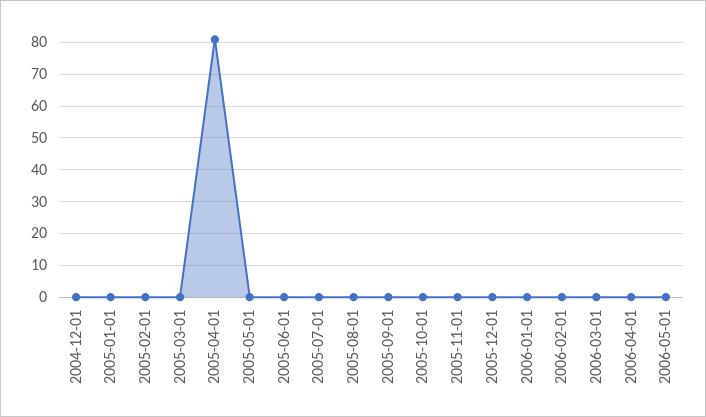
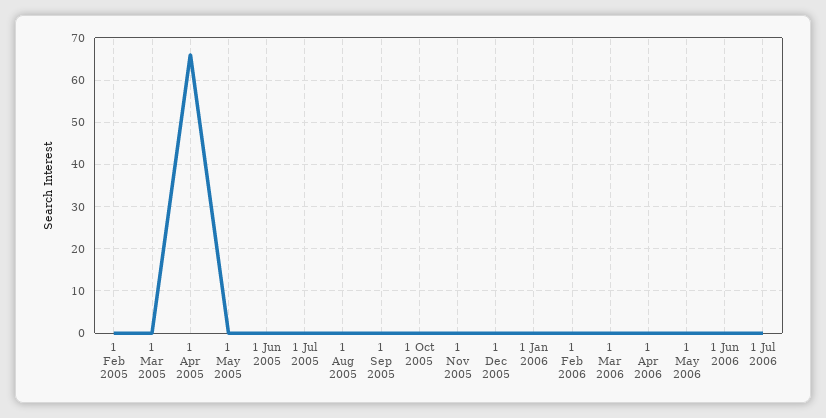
2004-12-01: 0 -> none
2005-01-01: 0 -> none
2005-04-01: 80 -> 65
1 Jun 2006: none -> 0
1 Jul 2006: none -> 0

